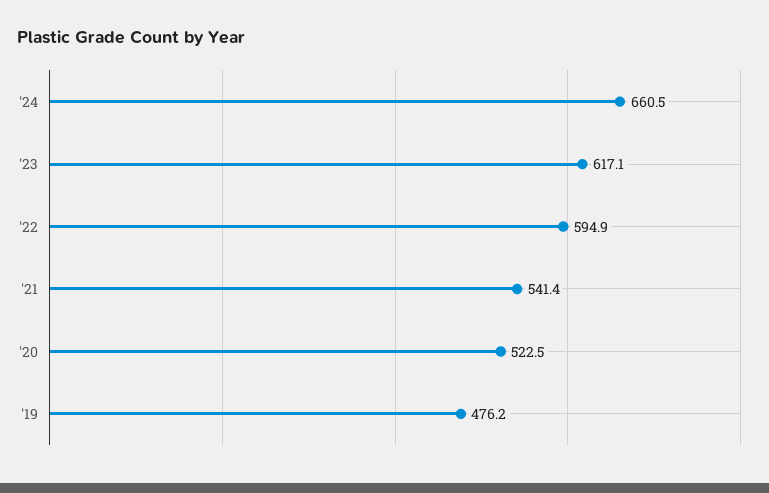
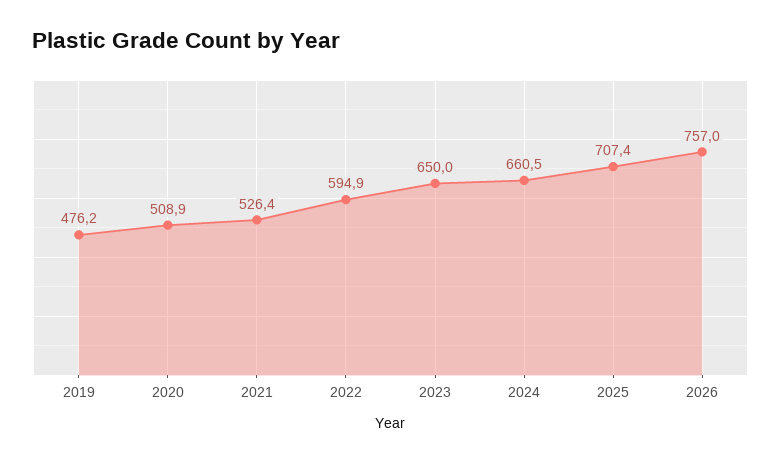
'23: 617.1 -> 650
'21: 541.4 -> 526.4
'20: 522.5 -> 508.9
2025: none -> 707.4
2026: none -> 757

